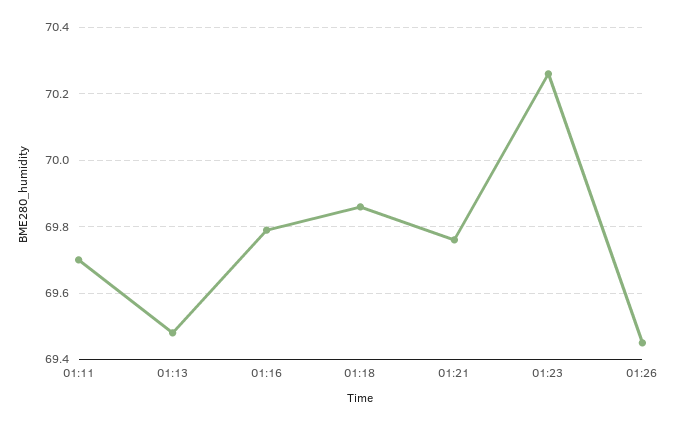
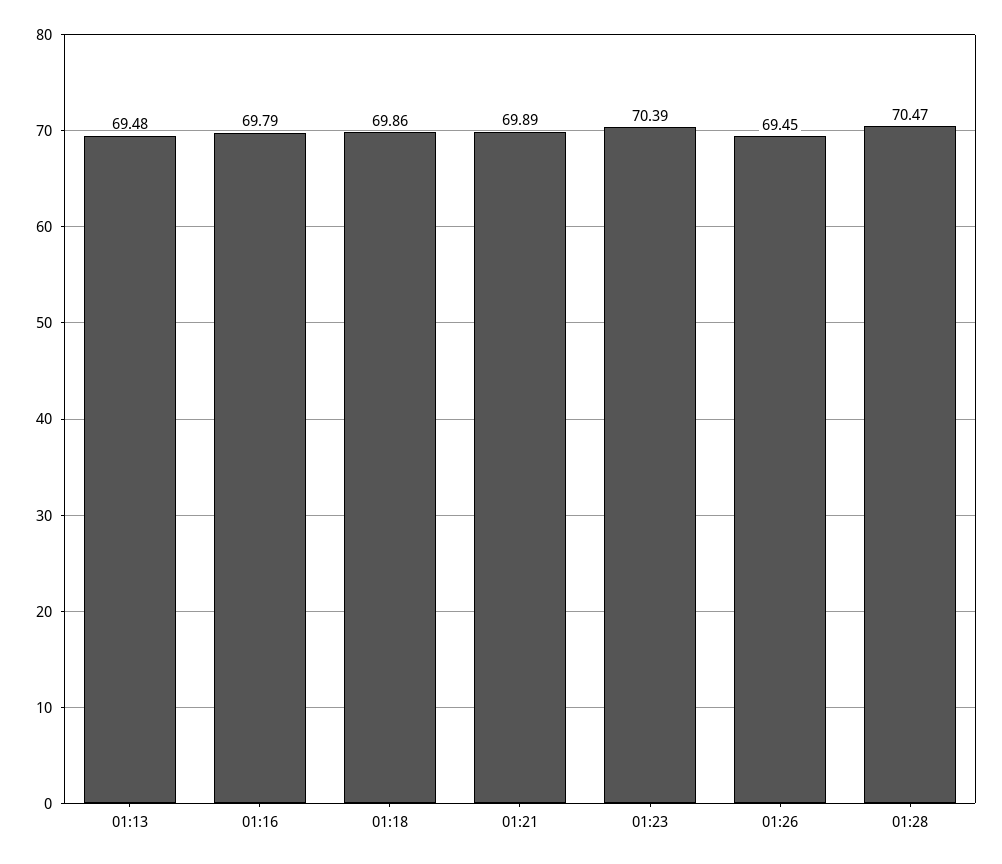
01:11: 69.7 -> none
01:21: 69.75 -> 69.89
01:23: 70.25 -> 70.39
01:28: none -> 70.47

